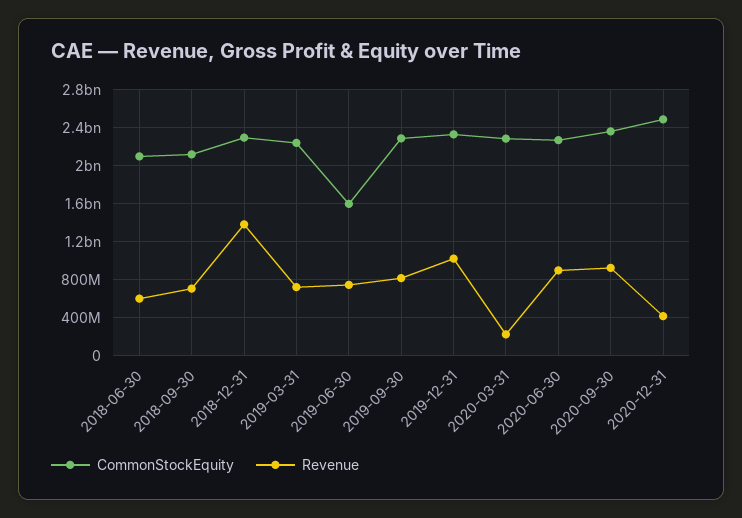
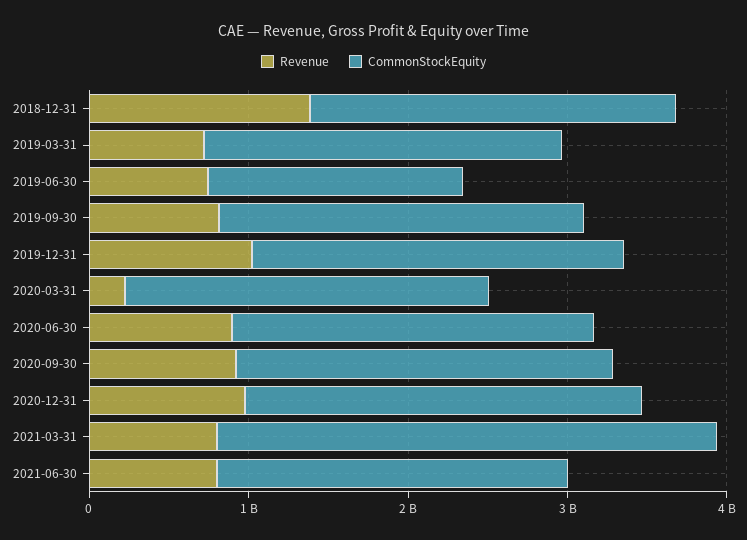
CommonStockEquity, 2018-06-30: 2100000000 -> none
Revenue, 2018-06-30: 600000000 -> none
CommonStockEquity, 2018-09-30: 2100000000 -> none
Revenue, 2018-09-30: 700000000 -> none
Revenue, 2020-12-31: 400000000 -> 1000000000
Revenue, 2021-03-31: none -> 800000000
CommonStockEquity, 2021-03-31: none -> 3200000000
Revenue, 2021-06-30: none -> 800000000
CommonStockEquity, 2021-06-30: none -> 2200000000

